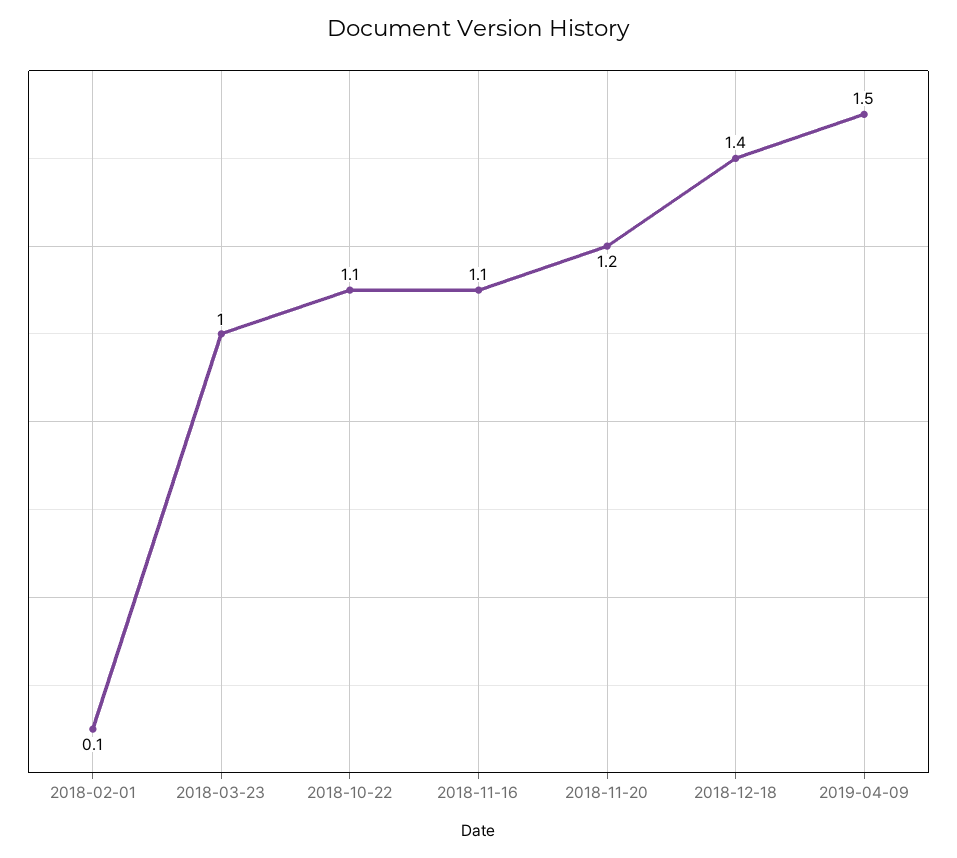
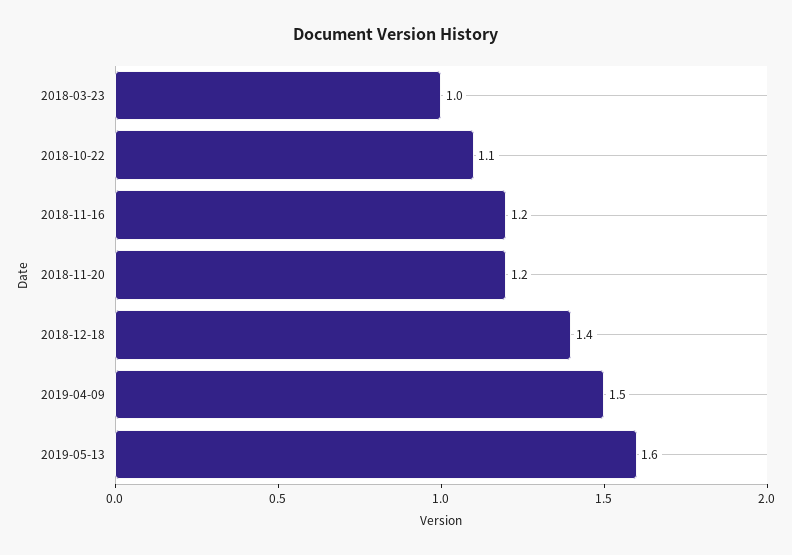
2018-02-01: 0.1 -> none
2018-11-16: 1.1 -> 1.2
2019-05-13: none -> 1.6

